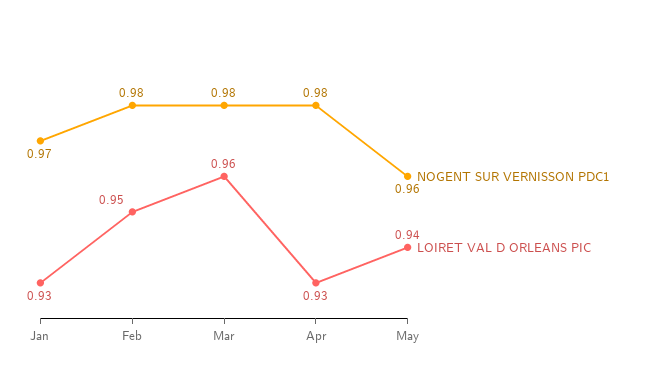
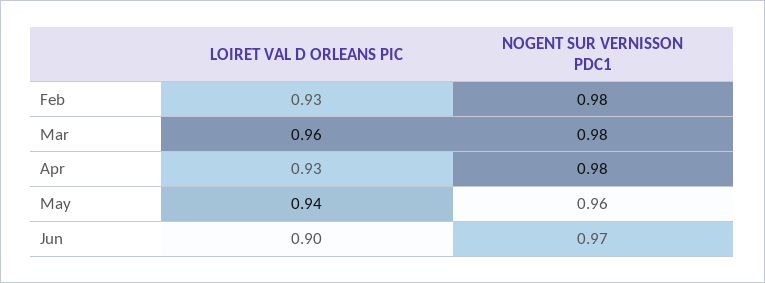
NOGENT SUR VERNISSON PDC1, Jan: 0.97 -> none
LOIRET VAL D ORLEANS PIC, Jan: 0.93 -> none
LOIRET VAL D ORLEANS PIC, Feb: 0.95 -> 0.93
LOIRET VAL D ORLEANS PIC, Jun: none -> 0.9
NOGENT SUR VERNISSON PDC1, Jun: none -> 0.97

